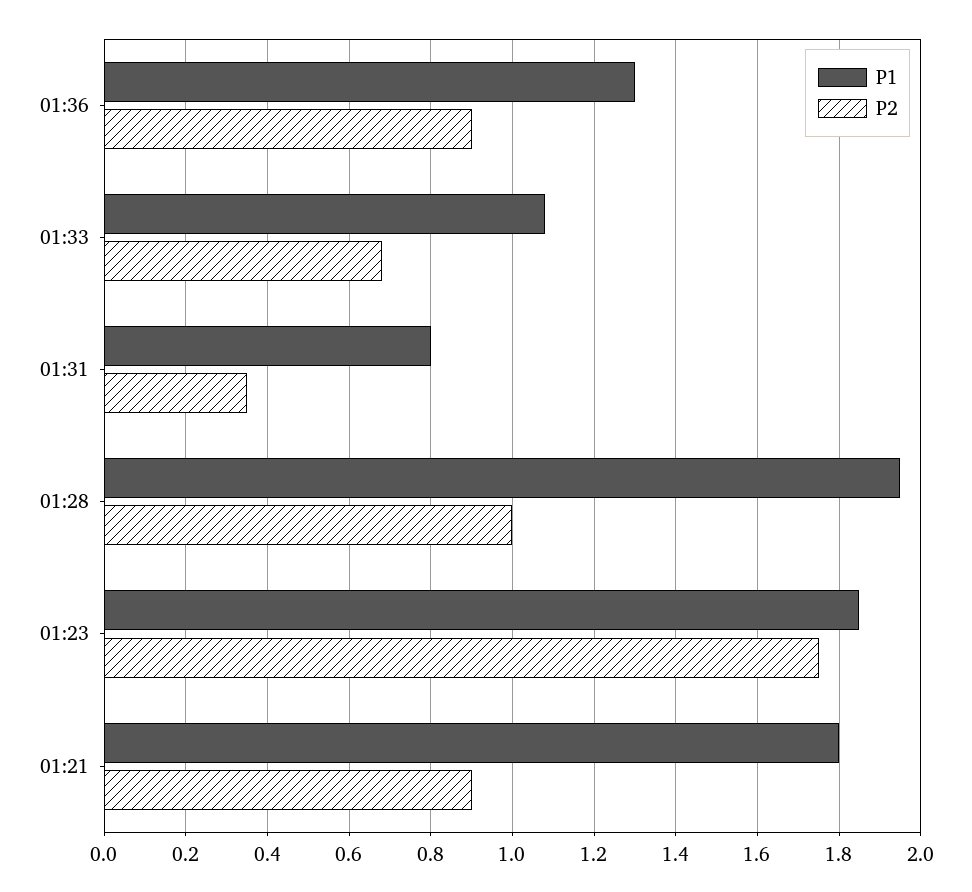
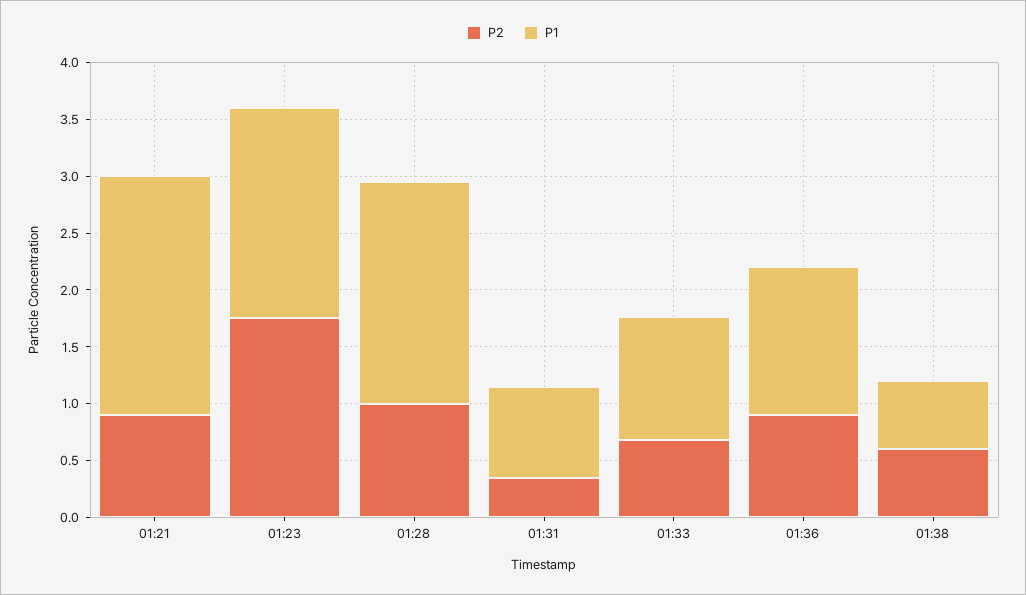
P1, 01:21: 1.8 -> 2.1
P2, 01:38: none -> 0.6
P1, 01:38: none -> 0.6

